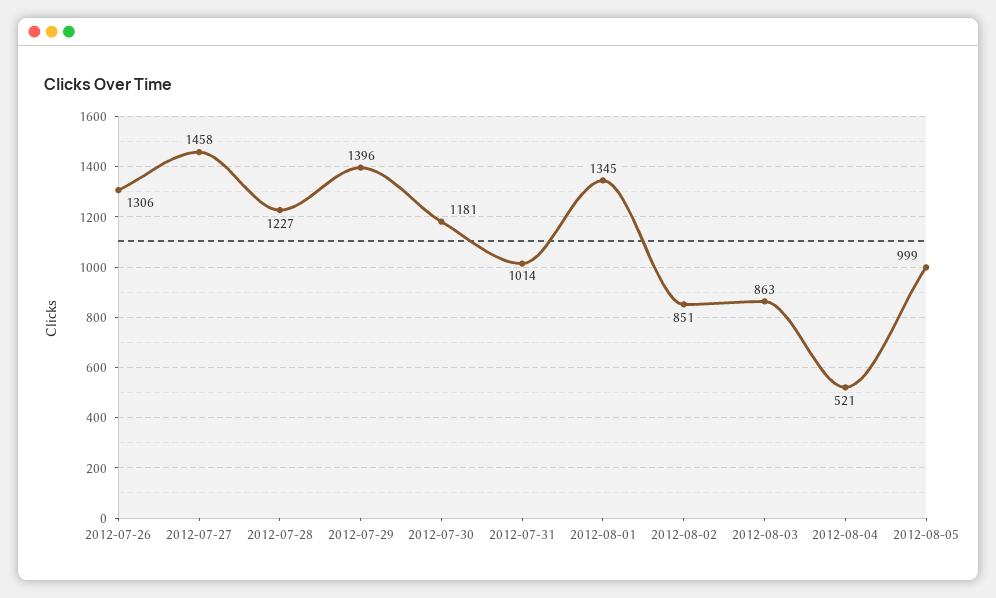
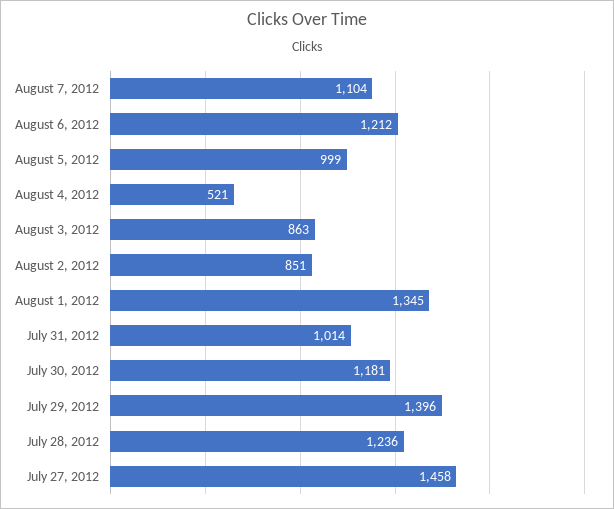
2012-07-26: 1306 -> none
2012-07-28: 1227 -> 1236
August 7, 2012: none -> 1104
August 6, 2012: none -> 1212

